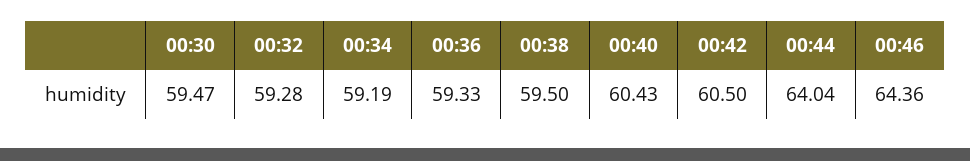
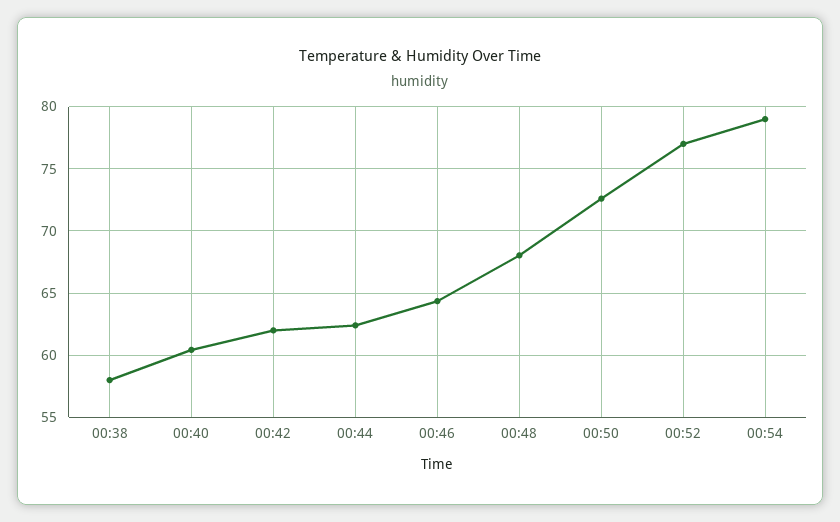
00:30: 59.47 -> none
00:32: 59.28 -> none
00:34: 59.19 -> none
00:36: 59.33 -> none
00:38: 59.5 -> 58
00:42: 60.5 -> 62
00:44: 64.04 -> 62.5
00:48: none -> 68
00:50: none -> 72.5
00:52: none -> 77
00:54: none -> 79

